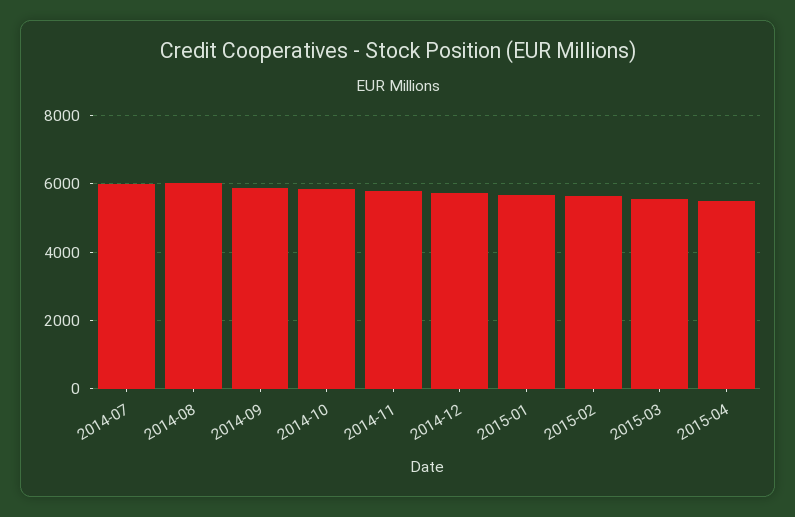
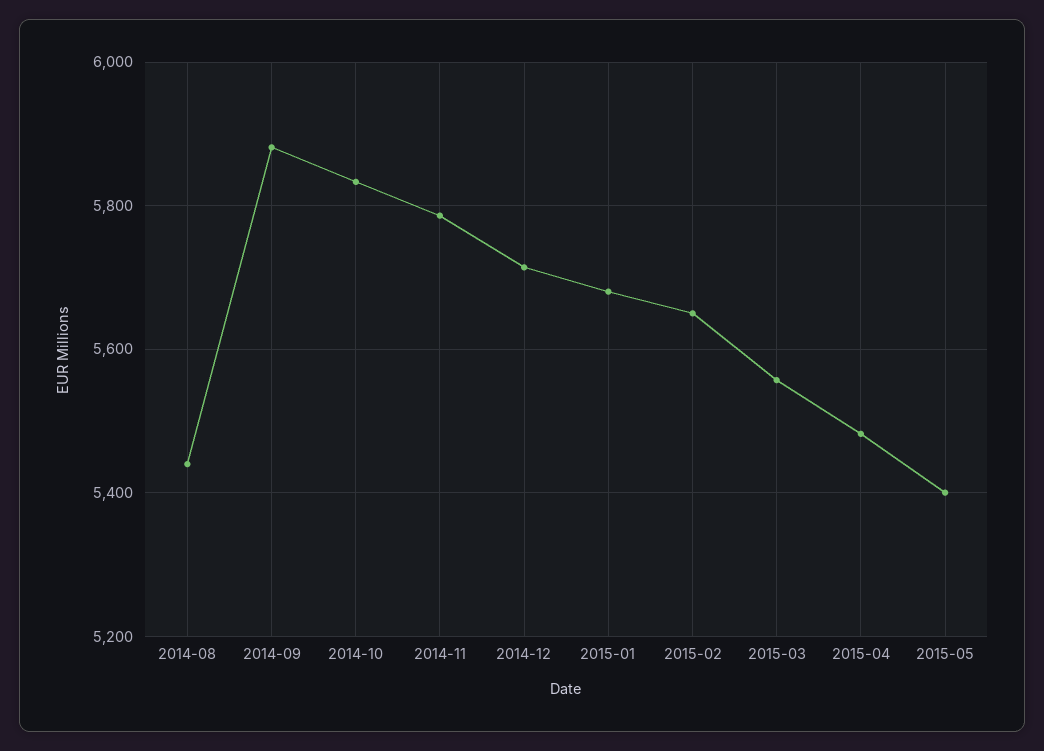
2014-07: 6000 -> none
2014-08: 6000 -> 5440
2015-05: none -> 5400

